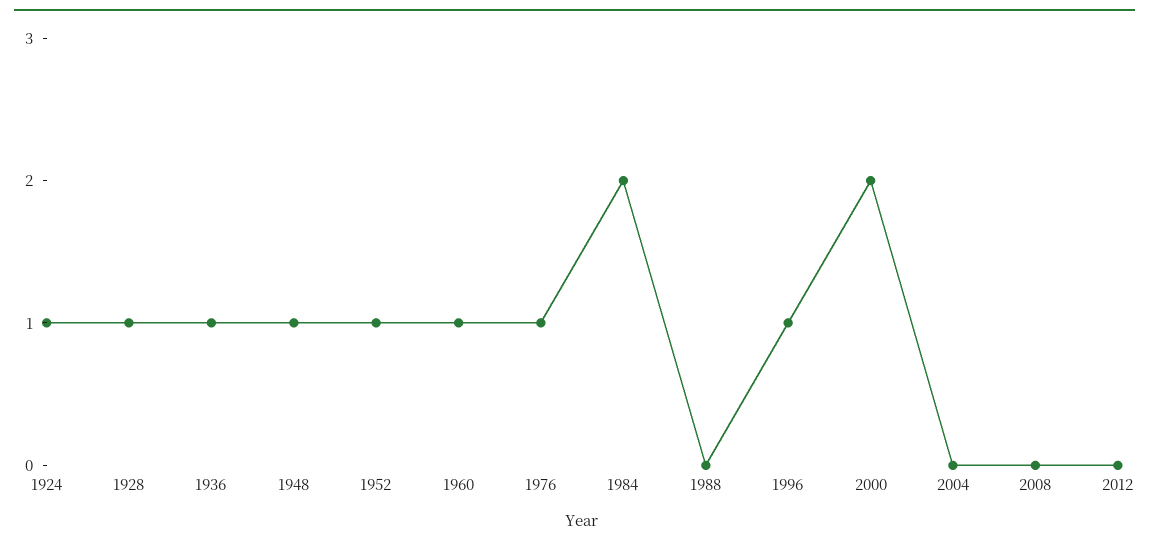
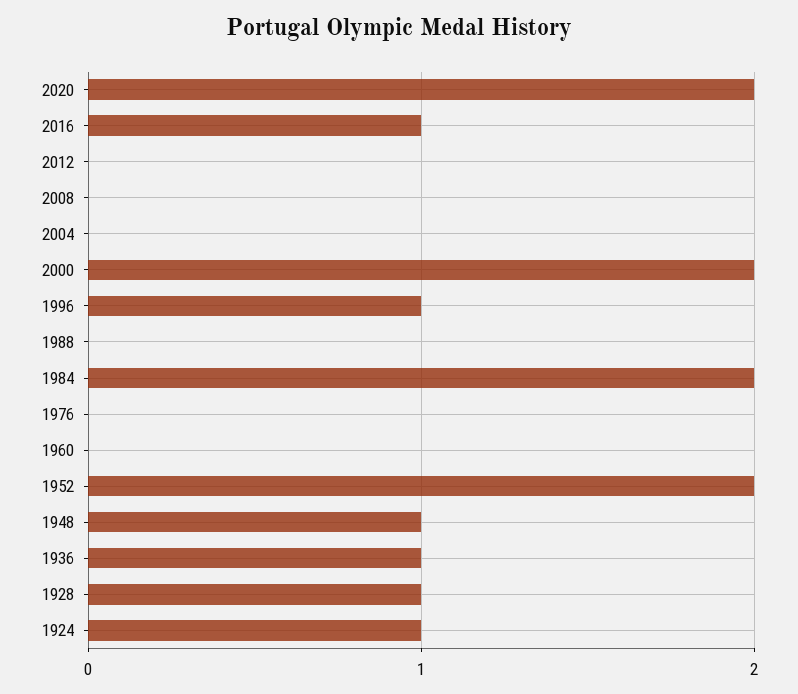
1952: 1 -> 2
1960: 1 -> 0
1976: 1 -> 0
2020: none -> 2
2016: none -> 1

